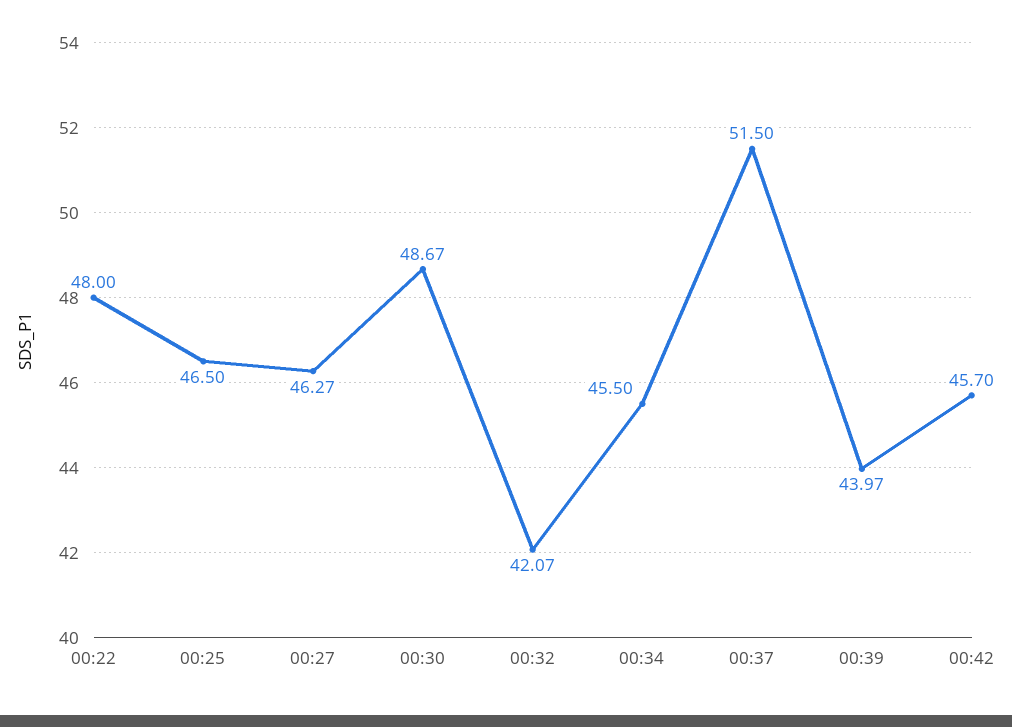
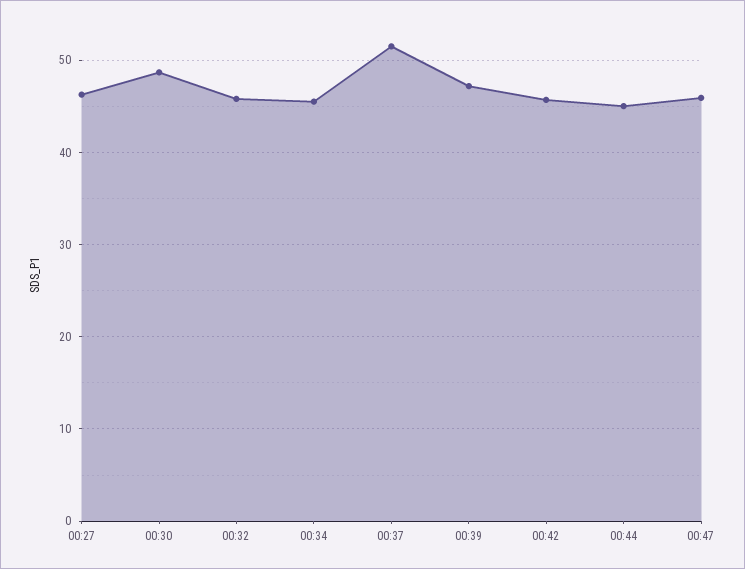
00:22: 48 -> none
00:25: 46.5 -> none
00:32: 42.07 -> 46
00:39: 43.97 -> 47
00:44: none -> 45
00:47: none -> 46

